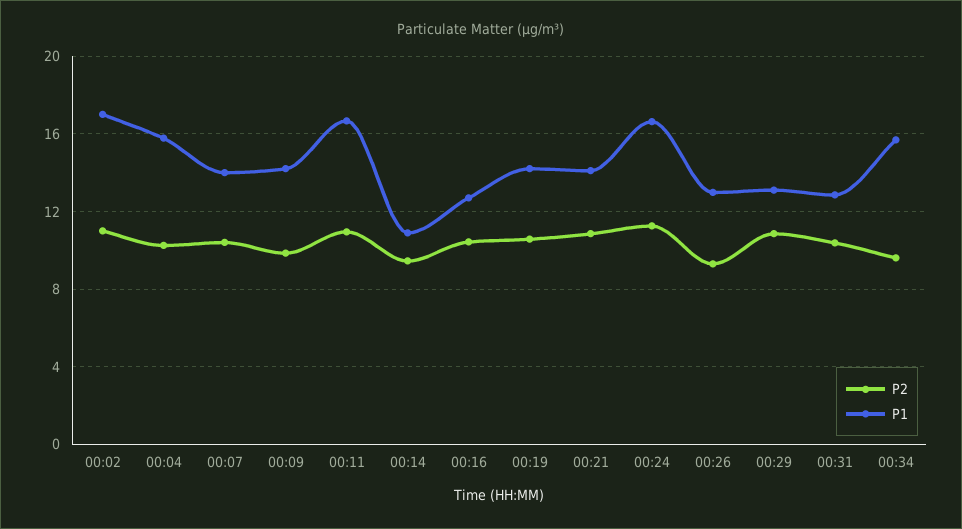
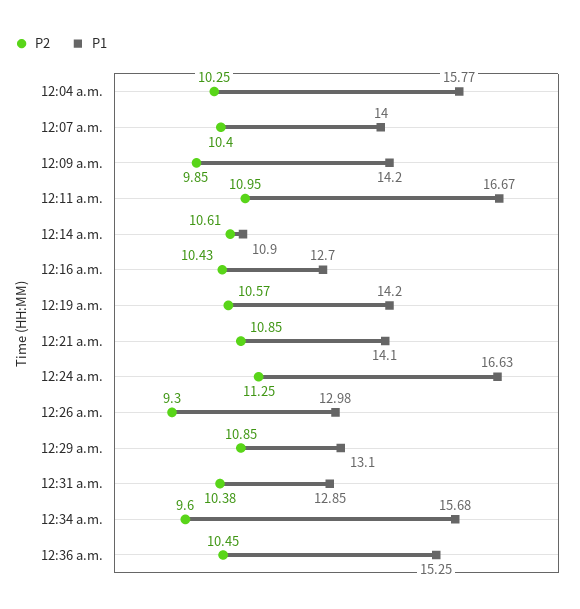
P2, 00:02: 11 -> none
P1, 00:02: 17 -> none
P2, 00:14: 9.5 -> 10.61
P2, 12:36 a.m.: none -> 10.45
P1, 12:36 a.m.: none -> 15.25

